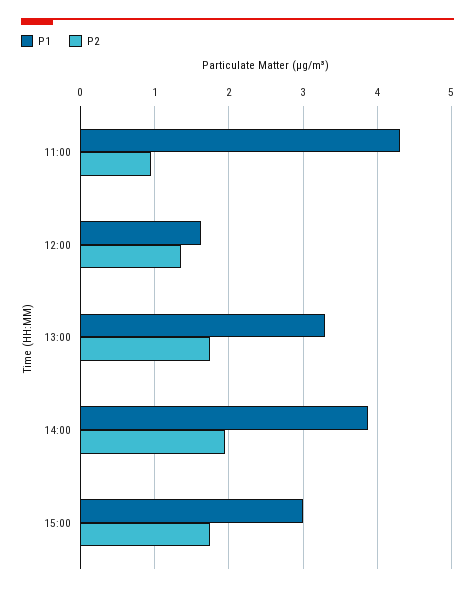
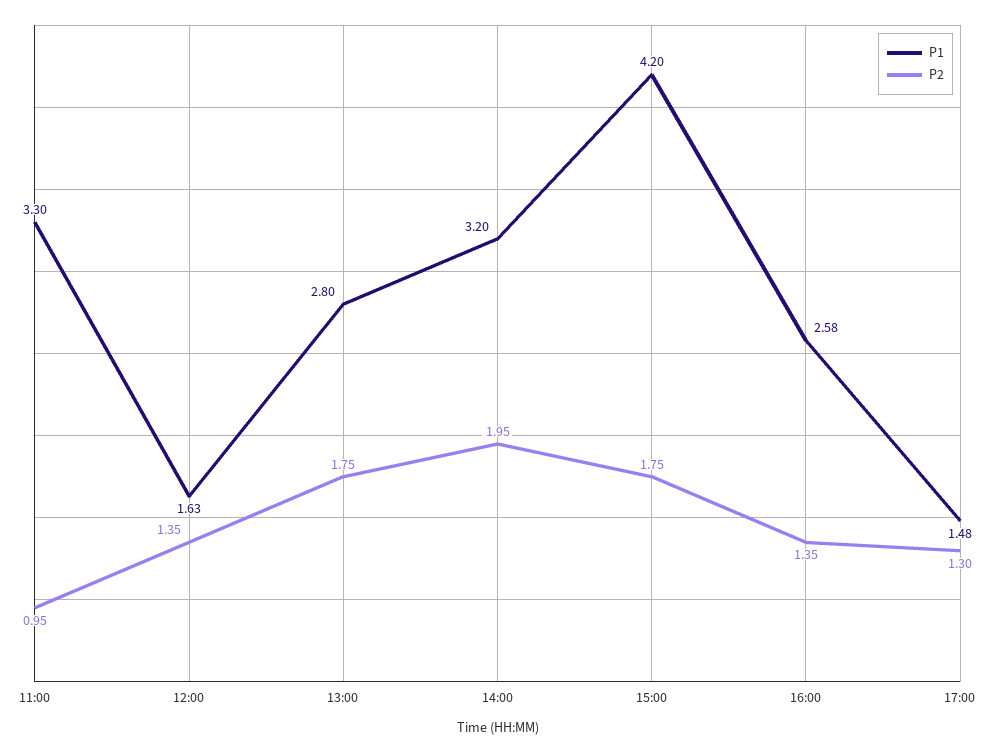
P1, 11:00: 4.3 -> 3.3
P1, 13:00: 3.3 -> 2.8
P1, 14:00: 3.9 -> 3.2
P1, 15:00: 3 -> 4.2
P1, 16:00: none -> 2.58
P2, 16:00: none -> 1.35
P1, 17:00: none -> 1.48
P2, 17:00: none -> 1.3

